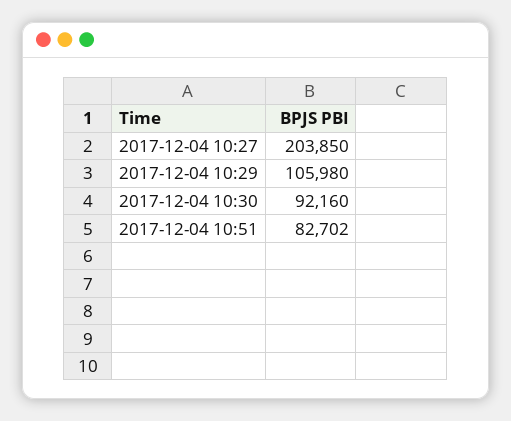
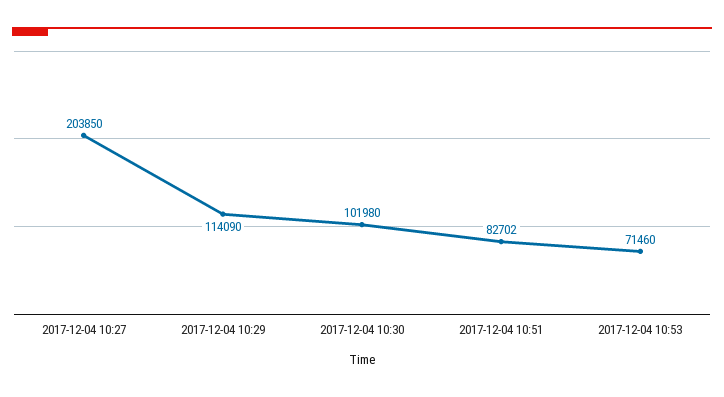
2017-12-04 10:29: 105980 -> 114090
2017-12-04 10:30: 92160 -> 101980
2017-12-04 10:53: none -> 71460

